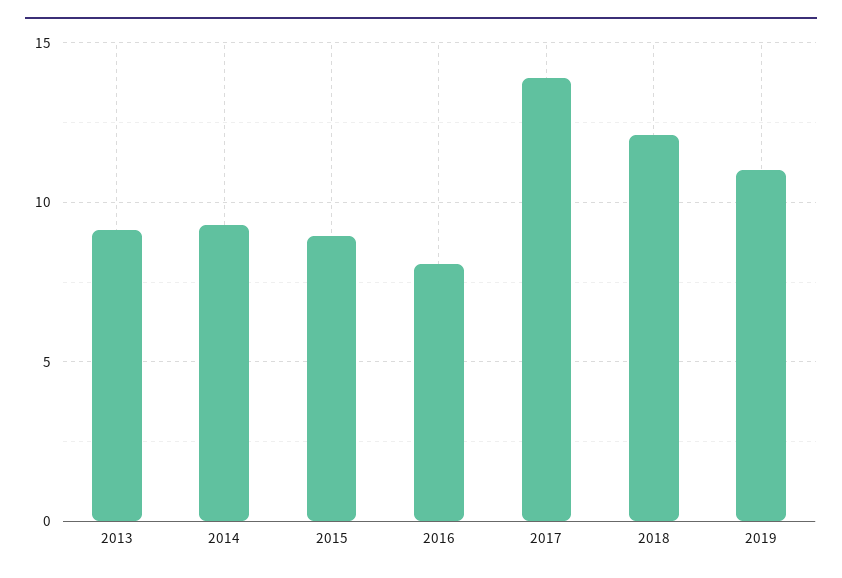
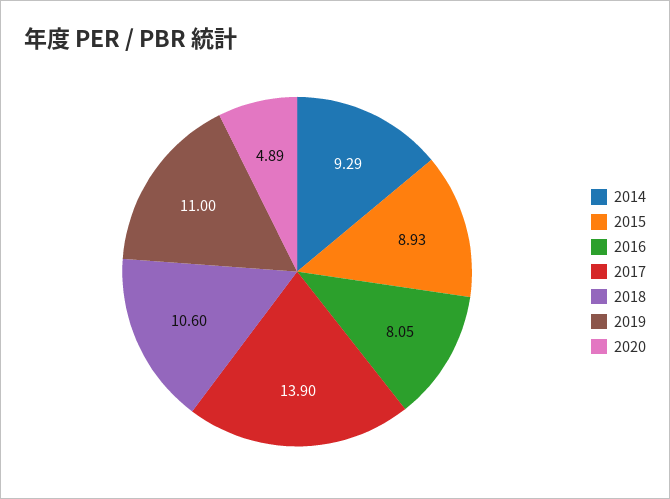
2013: 9 -> none
2018: 12 -> 10.6
2020: none -> 4.89

